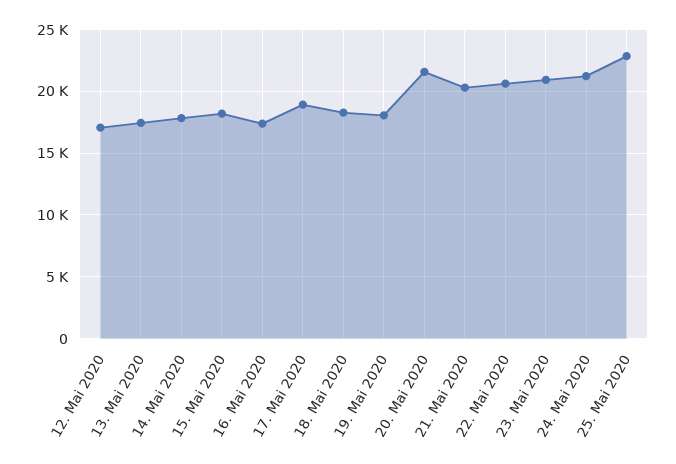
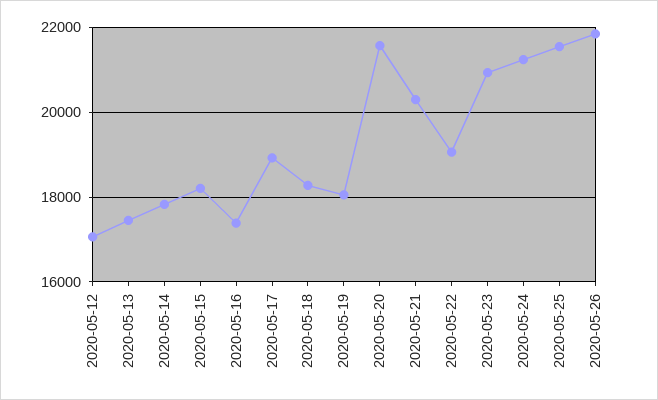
22. Mai 2020: 20500 -> 19000
25. Mai 2020: 23000 -> 21600
2020-05-26: none -> 21800

